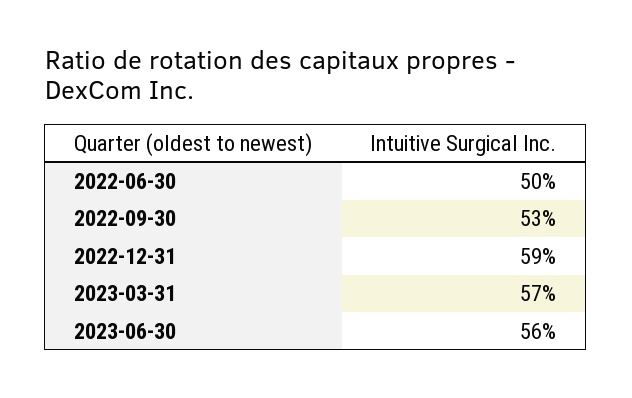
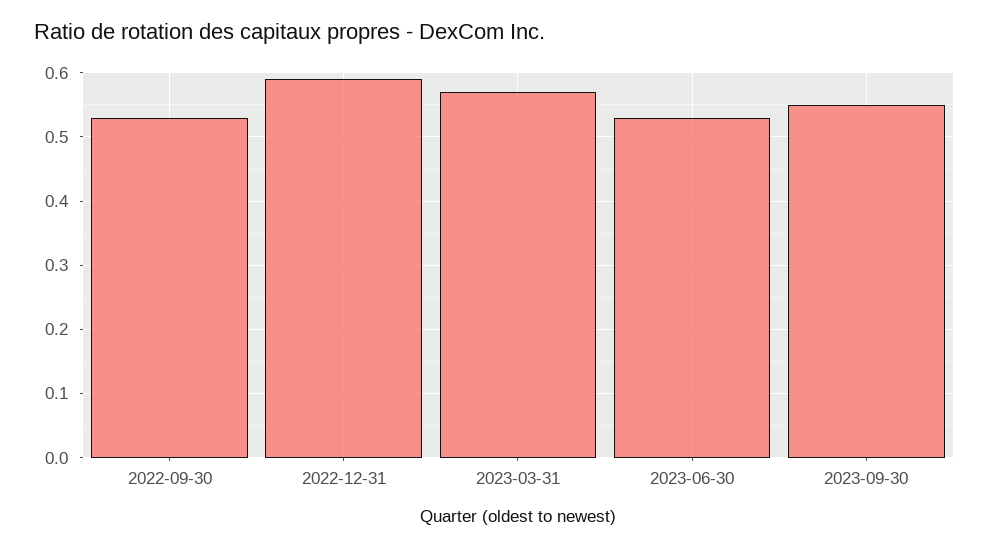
2022-06-30: 0.5 -> none
2023-06-30: 0.56 -> 0.53
2023-09-30: none -> 0.55

